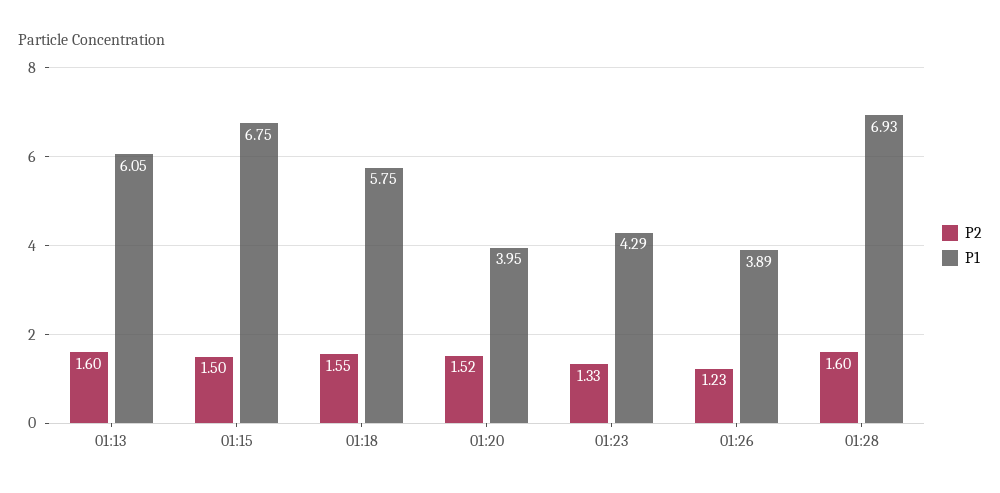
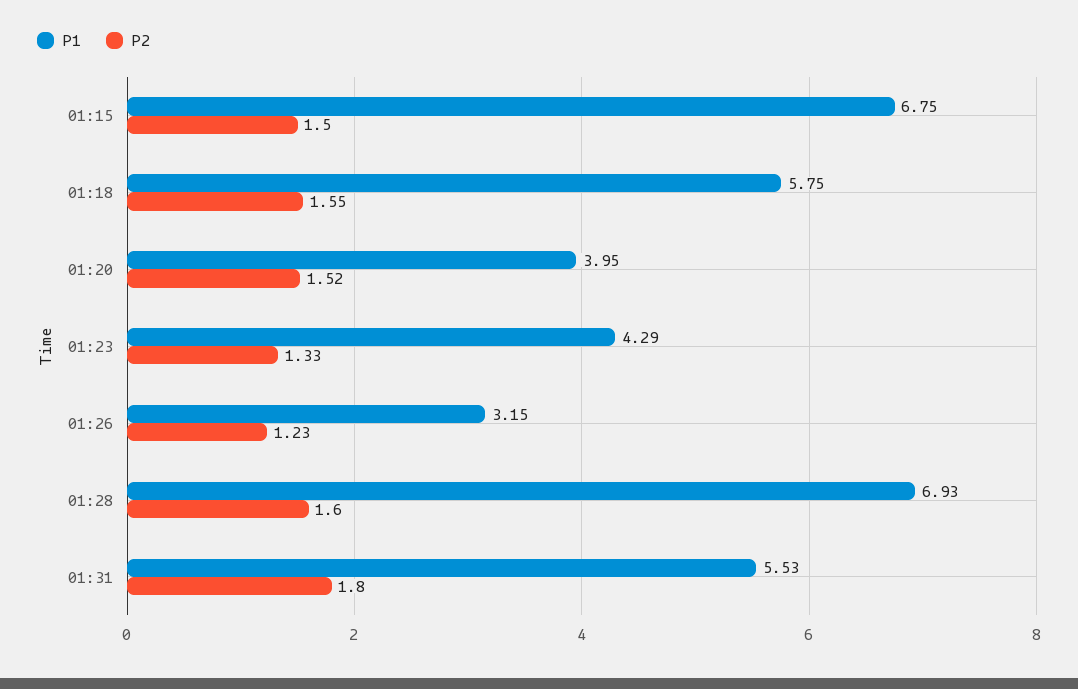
P2, 01:13: 1.6 -> none
P1, 01:13: 6.05 -> none
P1, 01:26: 3.89 -> 3.15
P1, 01:31: none -> 5.53
P2, 01:31: none -> 1.8

